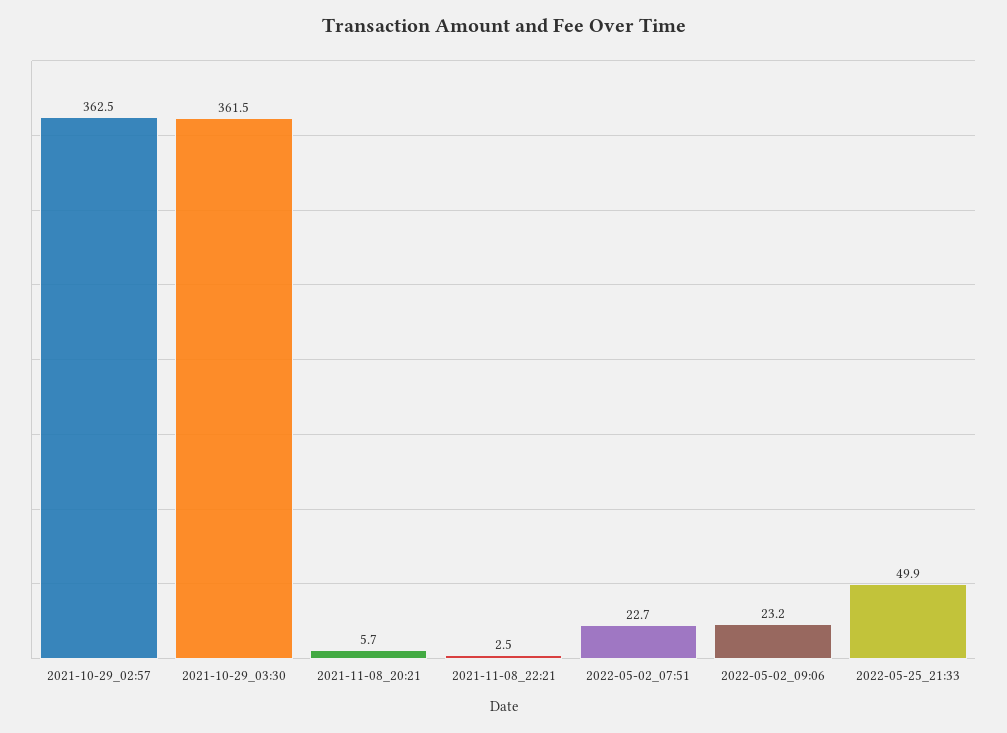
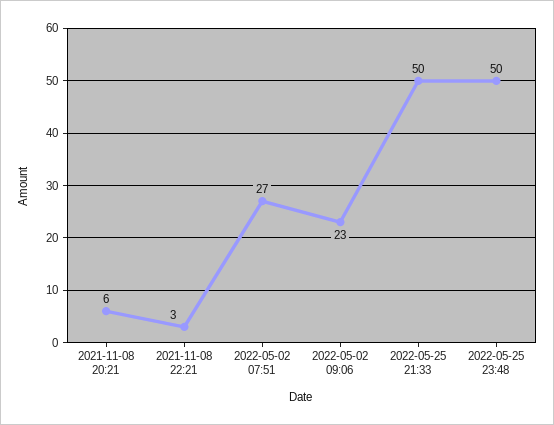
2021-10-29_02:57: 362.5 -> none
2021-10-29_03:30: 361.5 -> none
2022-05-02_07:51: 22.7 -> 27
2022-05-25 23:48: none -> 50

